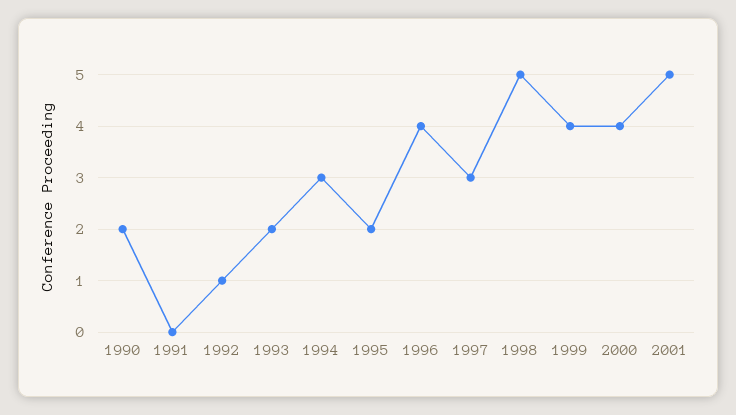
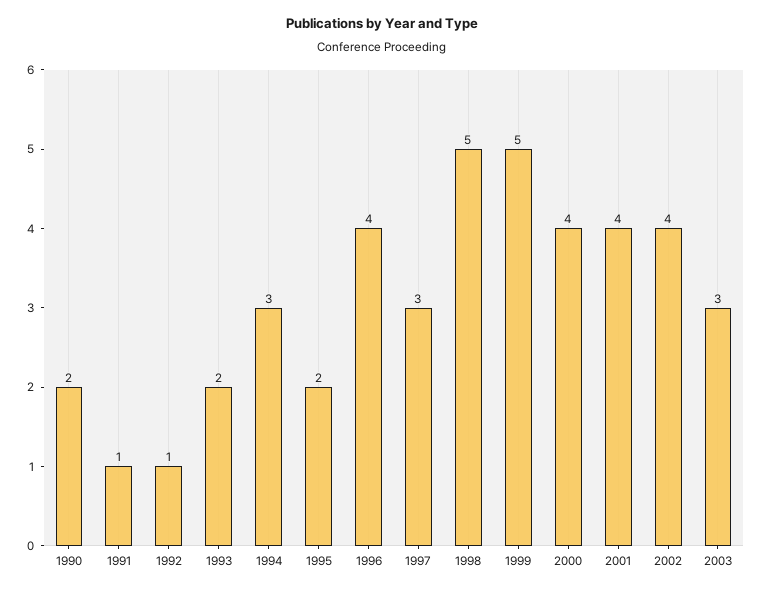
1991: 0 -> 1
1999: 4 -> 5
2001: 5 -> 4
2002: none -> 4
2003: none -> 3

